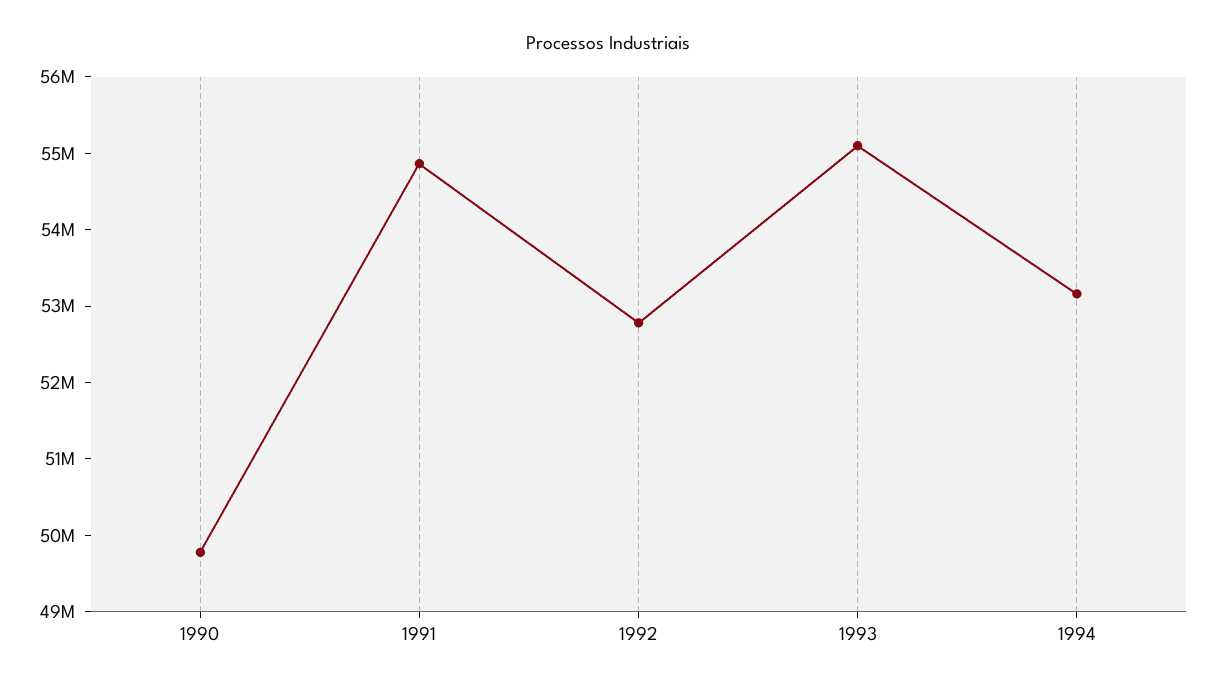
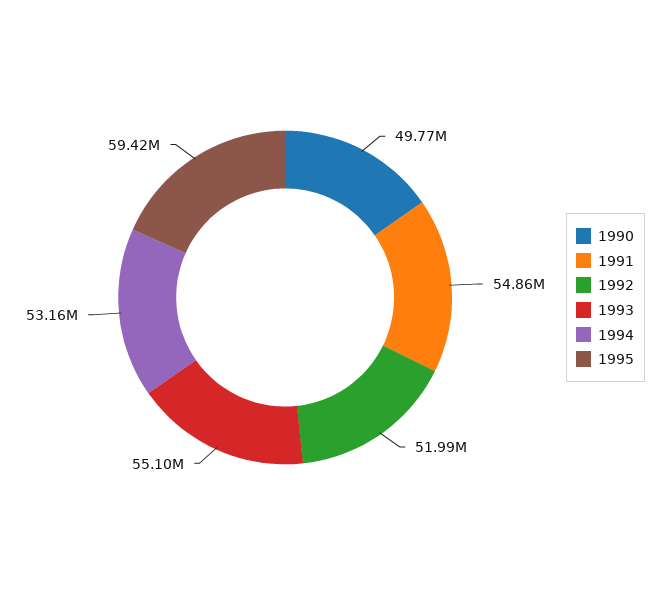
1992: 52800000 -> 51990000
1995: none -> 59420000

